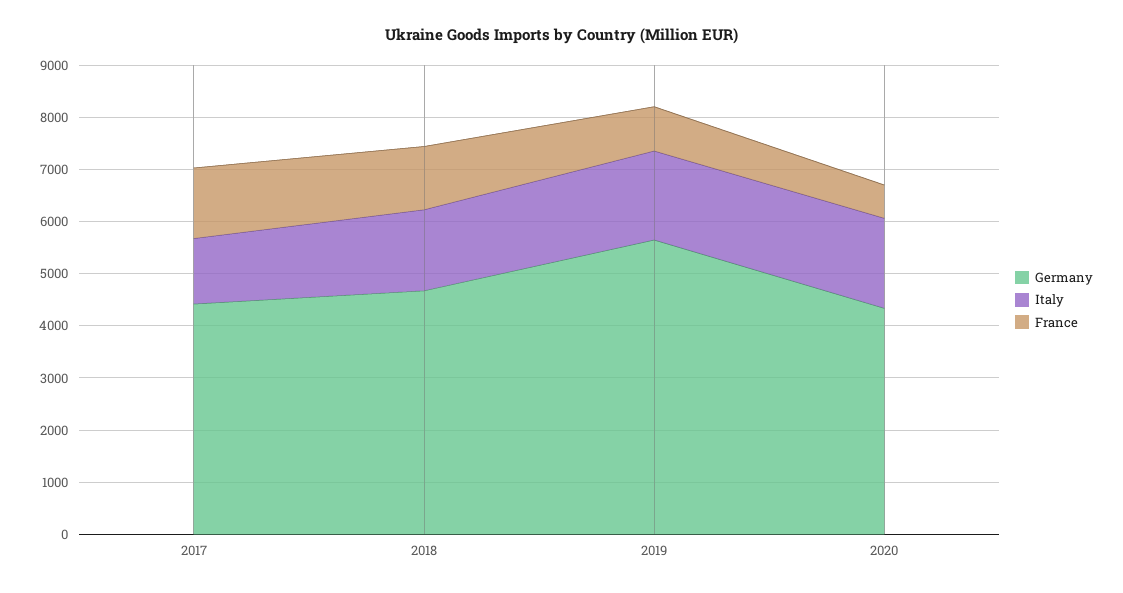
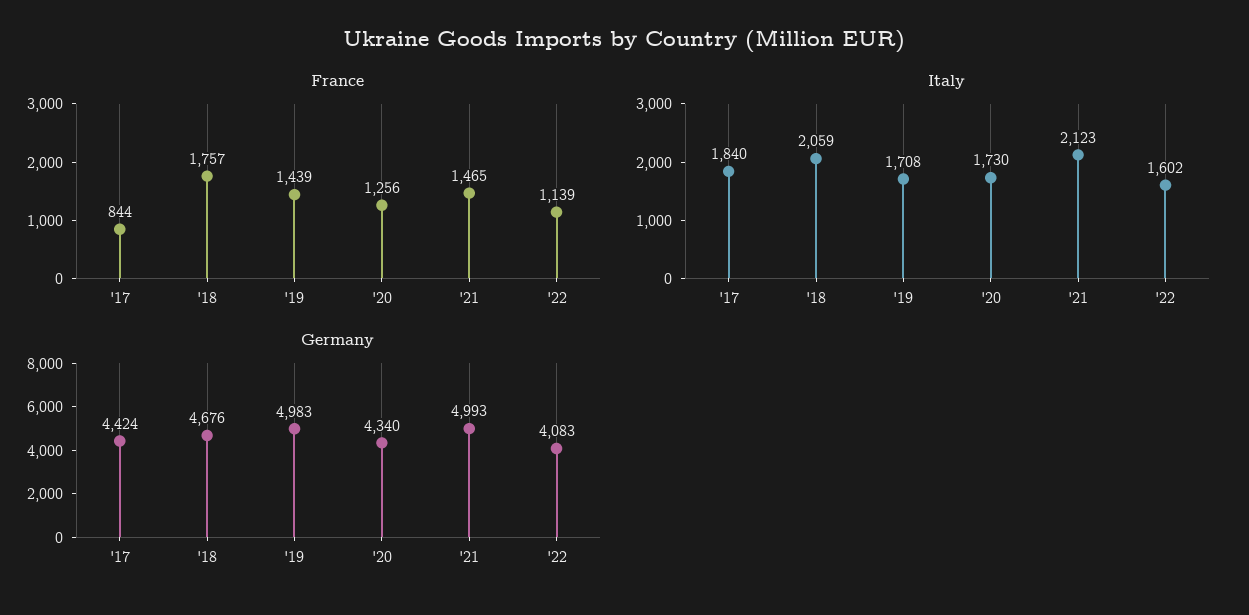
Italy, 2017: 1200 -> 1840
France, 2017: 1400 -> 844
Italy, 2018: 1600 -> 2059
France, 2018: 1200 -> 1757
Germany, 2019: 5600 -> 4983
France, 2019: 800 -> 1439
France, 2020: 600 -> 1256
France, '21: none -> 1465
France, '22: none -> 1139
Italy, '21: none -> 2123
Italy, '22: none -> 1602
Germany, '21: none -> 4993
Germany, '22: none -> 4083

